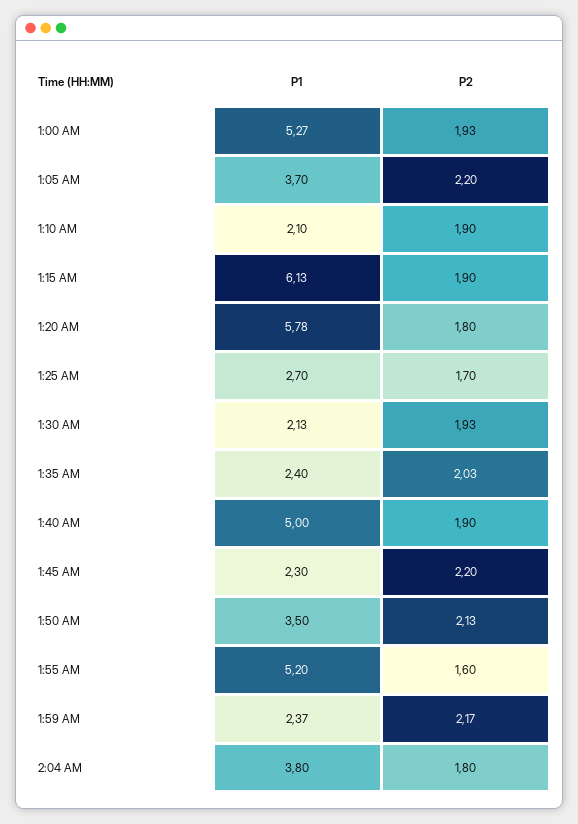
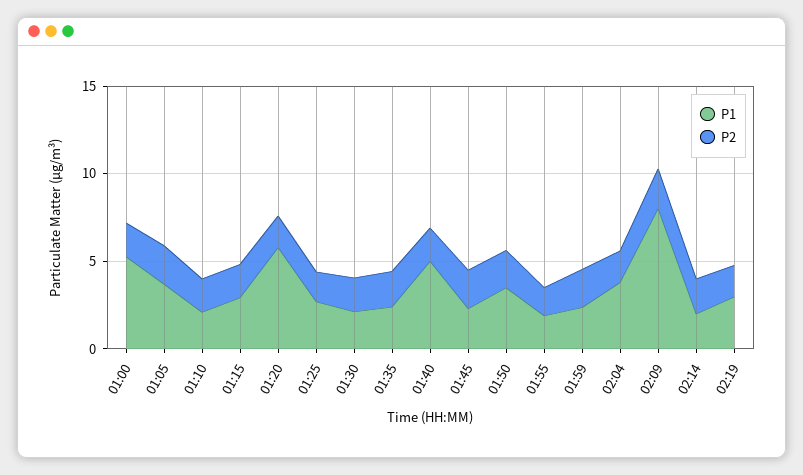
P1, 1:15 AM: 6.13 -> 3
P1, 1:55 AM: 5.2 -> 2
P1, 02:09: none -> 8
P2, 02:09: none -> 2
P1, 02:14: none -> 2
P2, 02:14: none -> 2
P1, 02:19: none -> 3
P2, 02:19: none -> 2

